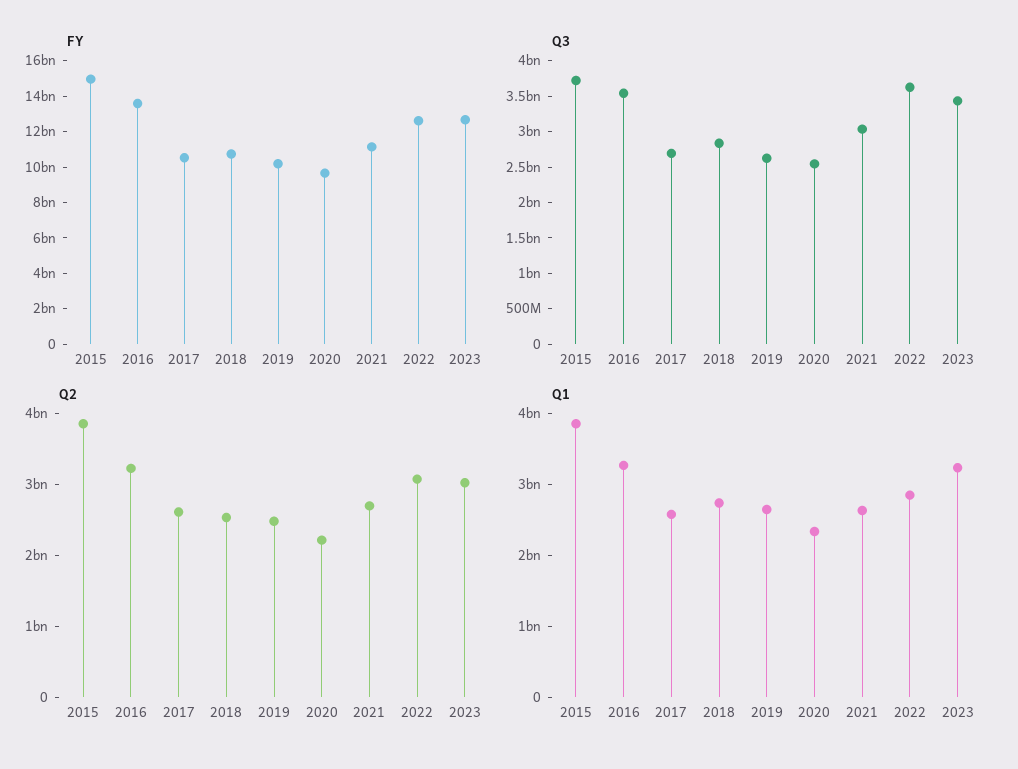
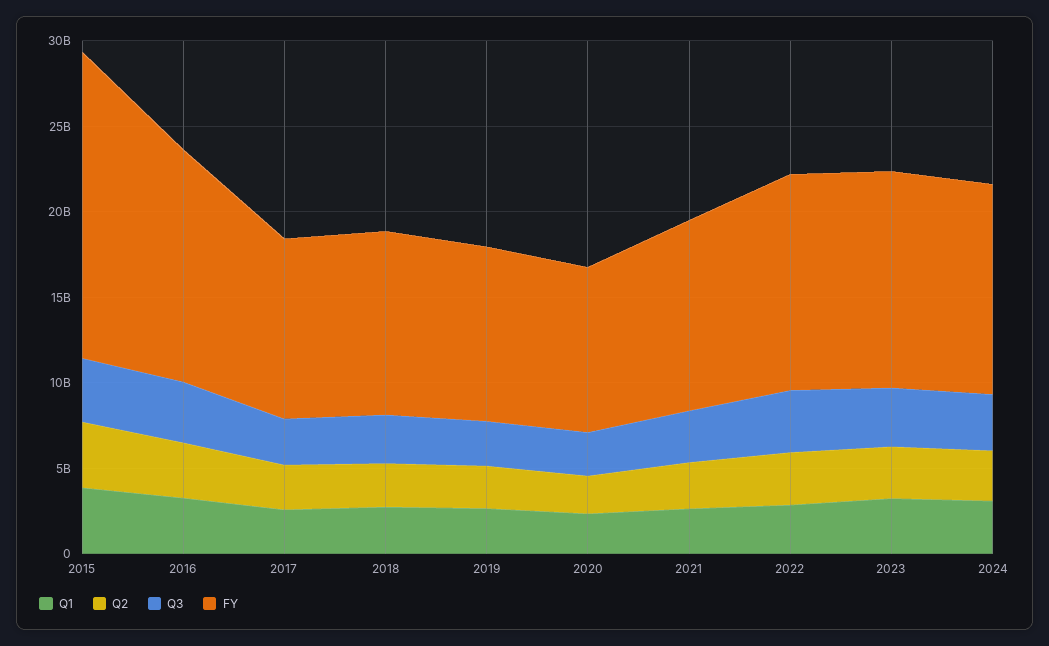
FY, 2015: 15000000000 -> 18000000000
Q1, 2024: none -> 3000000000
Q2, 2024: none -> 3000000000
Q3, 2024: none -> 3000000000
FY, 2024: none -> 12000000000

